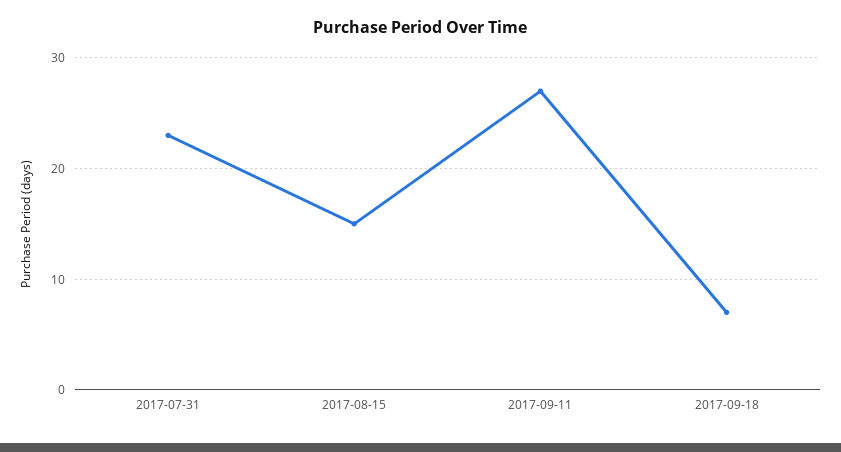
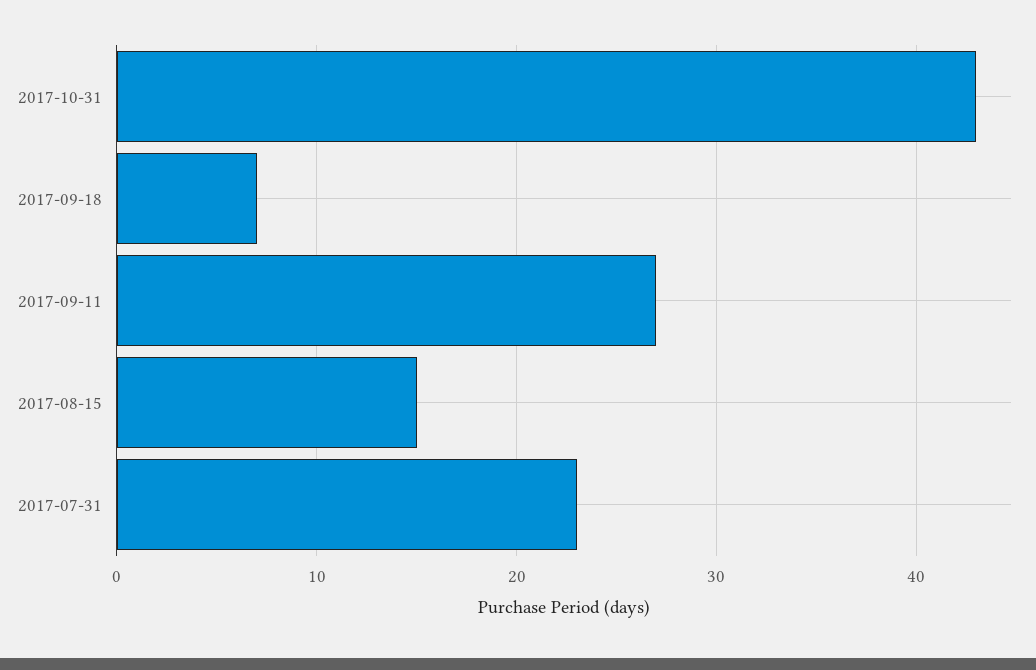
2017-10-31: none -> 43

